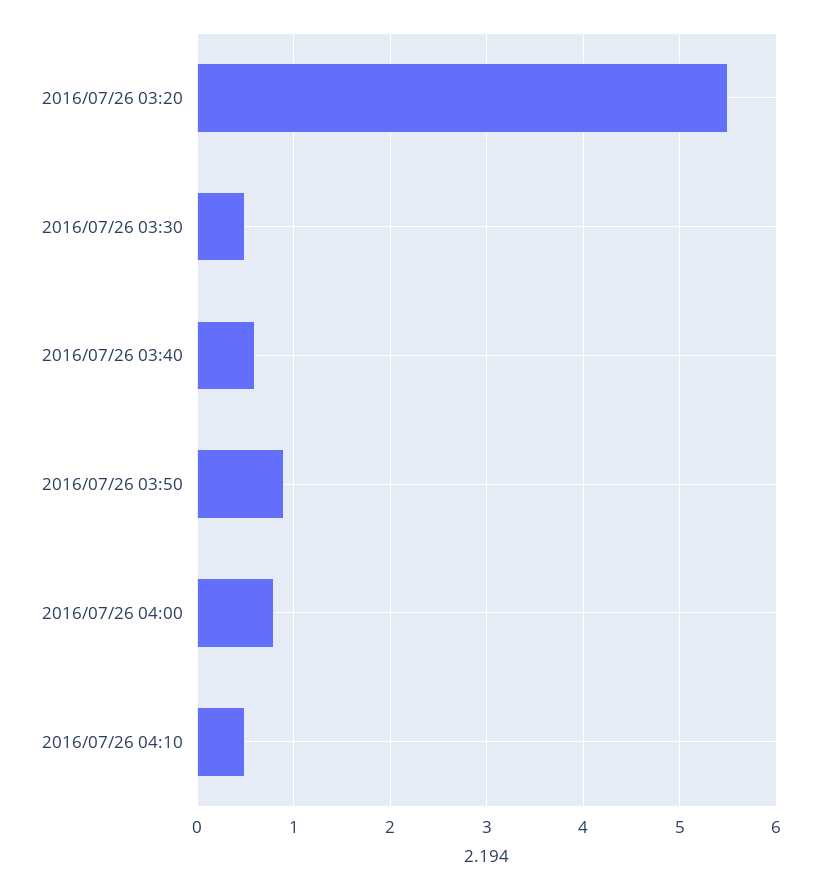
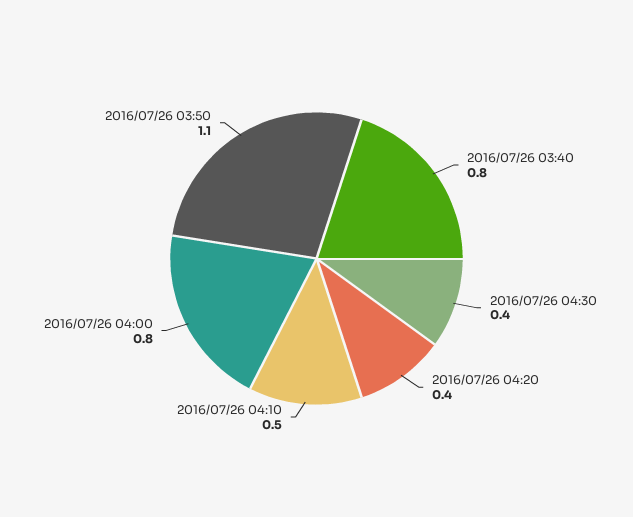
2016/07/26 03:20: 5.5 -> none
2016/07/26 03:30: 0.5 -> none
2016/07/26 03:40: 0.6 -> 0.8
2016/07/26 03:50: 0.9 -> 1.1
2016/07/26 04:30: none -> 0.4
2016/07/26 04:20: none -> 0.4

